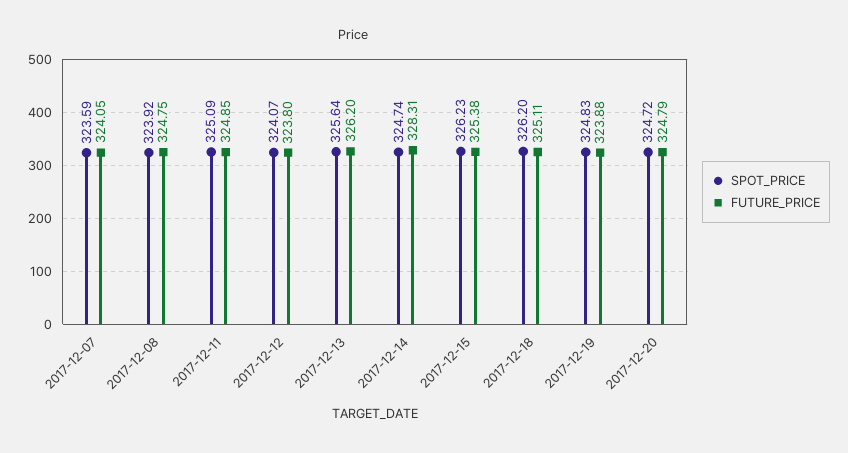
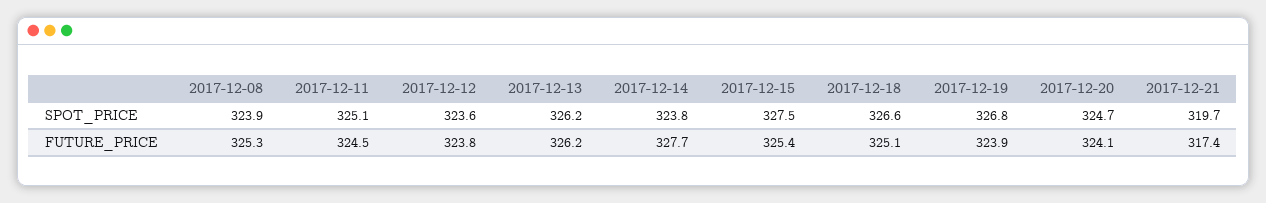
SPOT_PRICE, 2017-12-07: 323.59 -> none
FUTURE_PRICE, 2017-12-07: 324.05 -> none
FUTURE_PRICE, 2017-12-08: 324.75 -> 325.3
FUTURE_PRICE, 2017-12-11: 324.85 -> 324.5
SPOT_PRICE, 2017-12-12: 324.07 -> 323.6
SPOT_PRICE, 2017-12-13: 325.64 -> 326.2
SPOT_PRICE, 2017-12-14: 324.74 -> 323.8
FUTURE_PRICE, 2017-12-14: 328.31 -> 327.7
SPOT_PRICE, 2017-12-15: 326.23 -> 327.5
SPOT_PRICE, 2017-12-18: 326.2 -> 326.6
SPOT_PRICE, 2017-12-19: 324.83 -> 326.8
FUTURE_PRICE, 2017-12-20: 324.79 -> 324.1
SPOT_PRICE, 2017-12-21: none -> 319.7
FUTURE_PRICE, 2017-12-21: none -> 317.4

